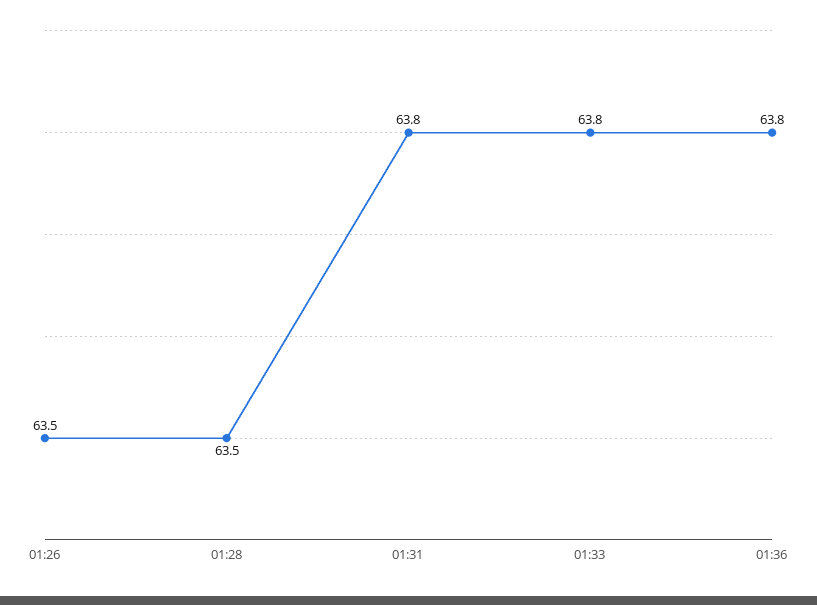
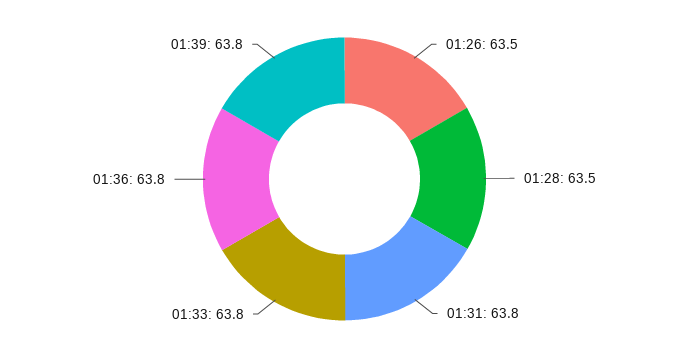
01:39: none -> 63.8

